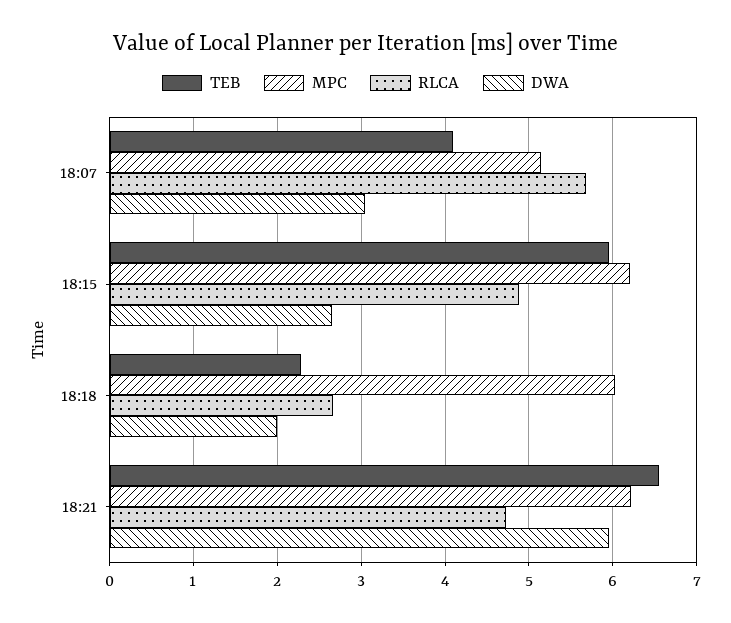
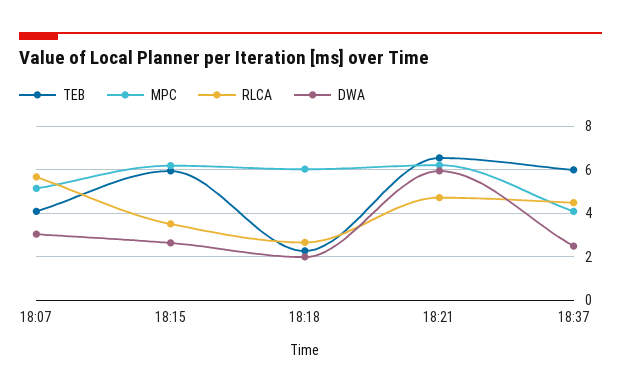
RLCA, 18:15: 4.9 -> 3.5
TEB, 18:37: none -> 6
MPC, 18:37: none -> 4
RLCA, 18:37: none -> 4.5
DWA, 18:37: none -> 2.5

